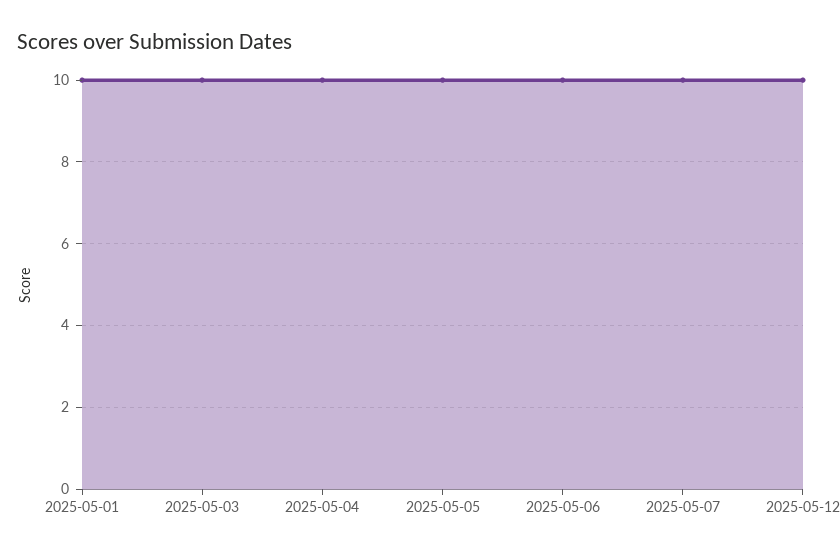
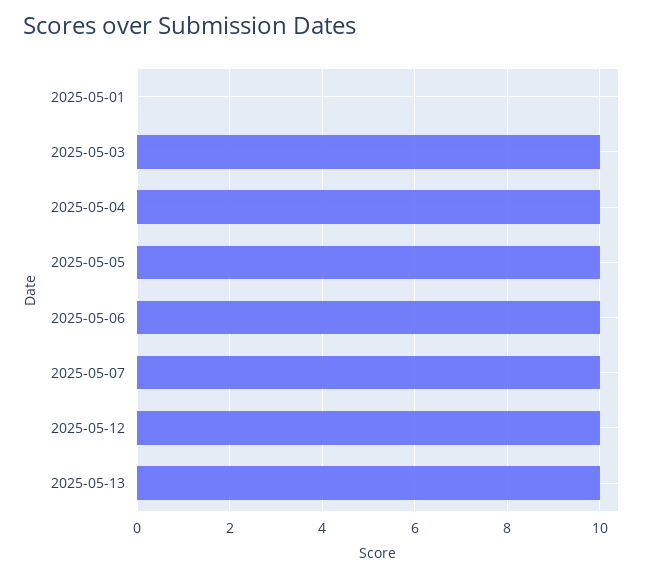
2025-05-01: 10 -> 0
2025-05-13: none -> 10

